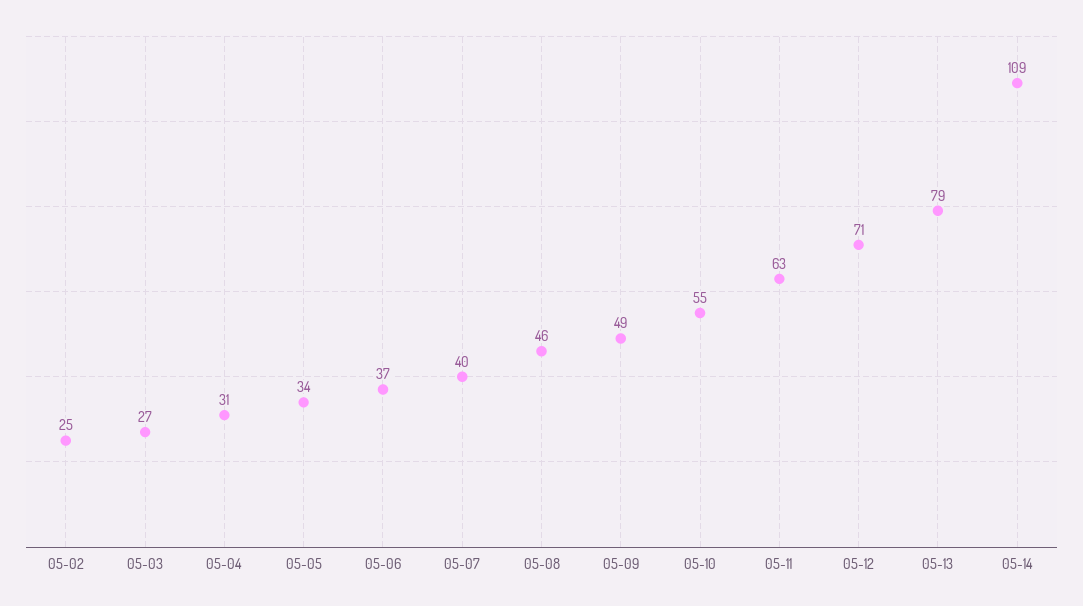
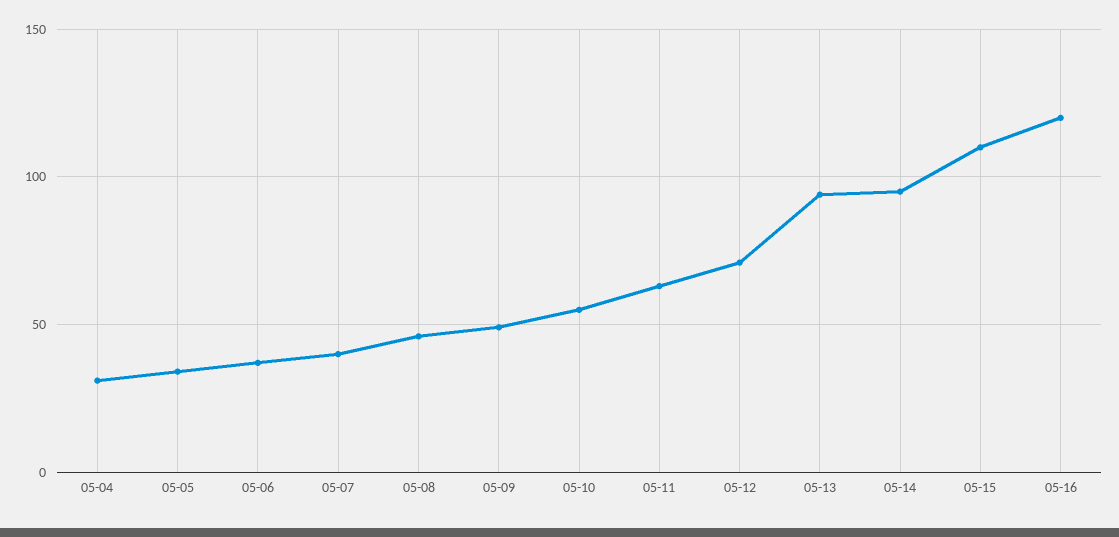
05-02: 25 -> none
05-03: 27 -> none
05-13: 79 -> 95
05-14: 109 -> 95
05-15: none -> 110
05-16: none -> 120

